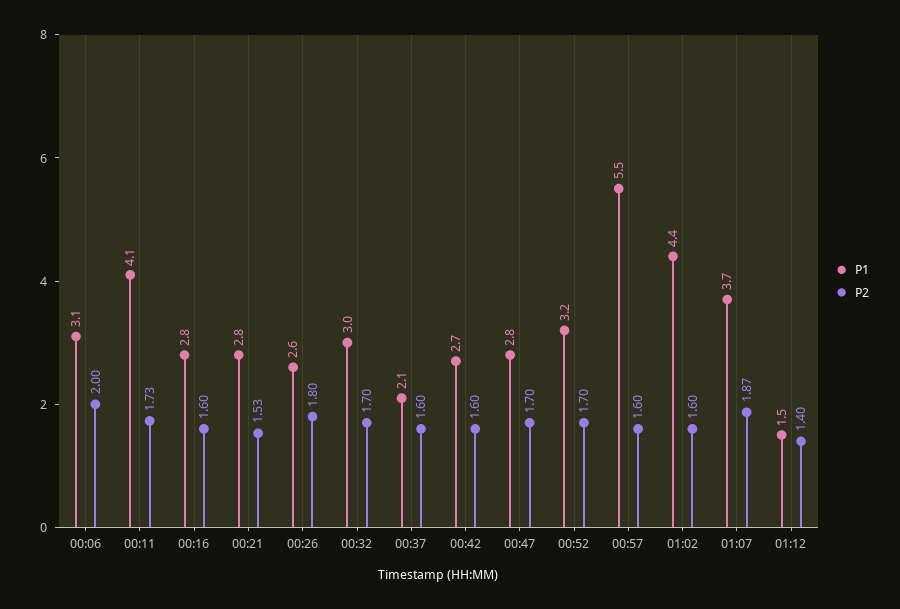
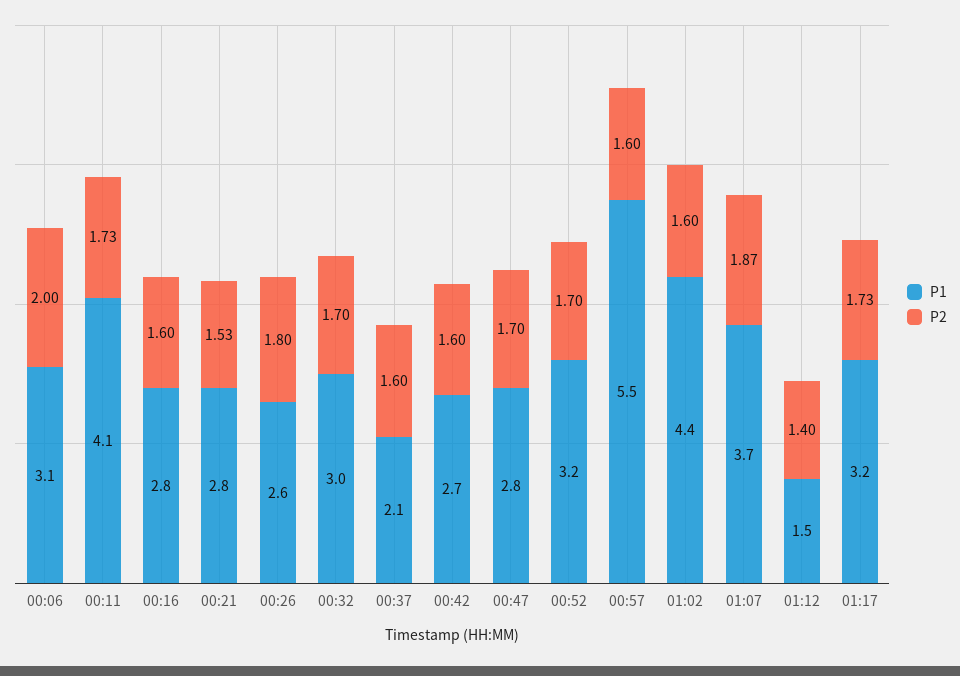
P1, 01:17: none -> 3.2
P2, 01:17: none -> 1.73

